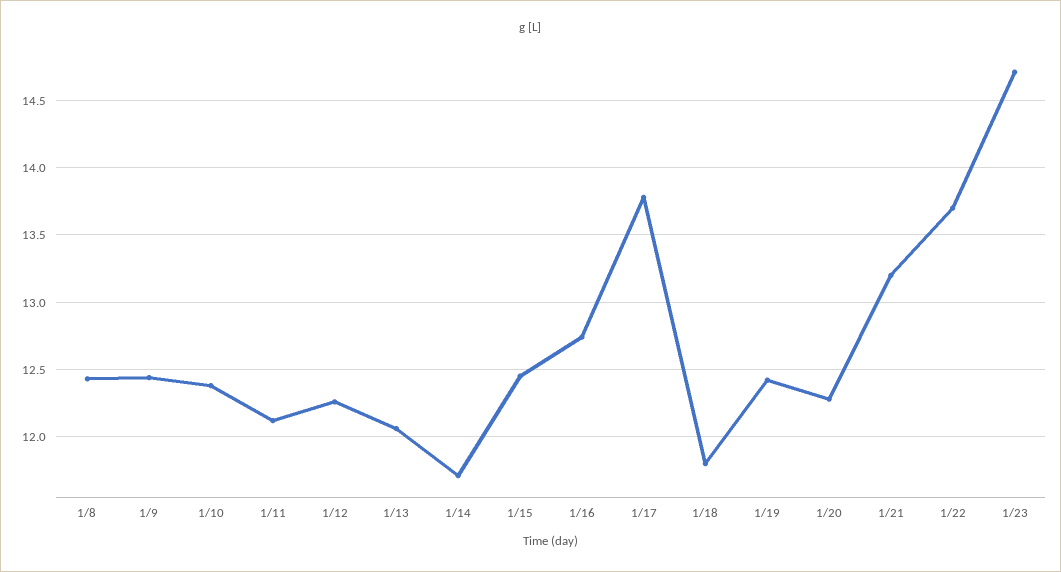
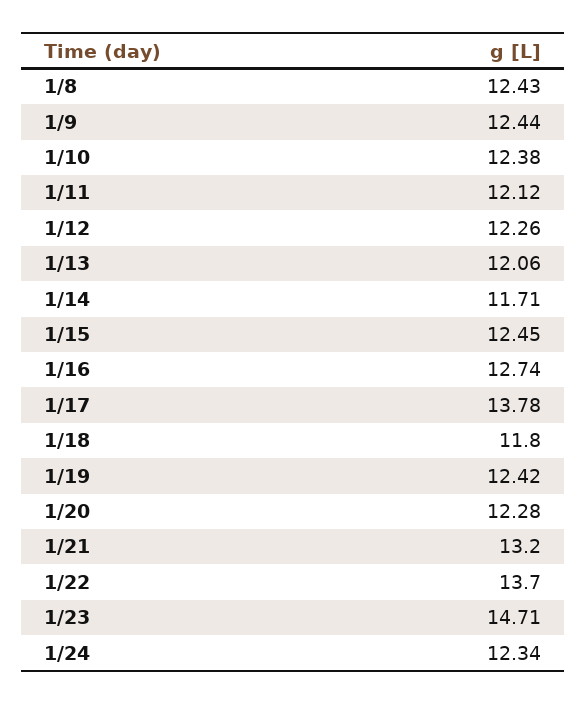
1/24: none -> 12.34

